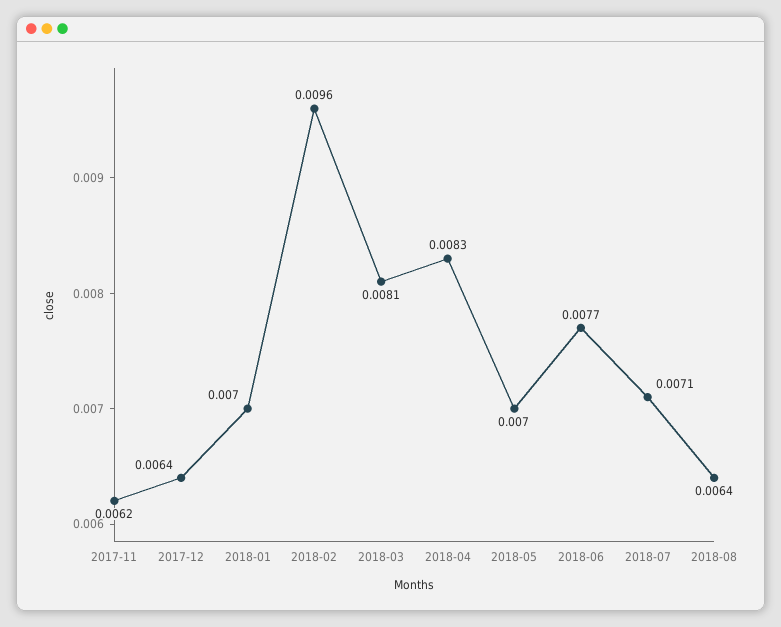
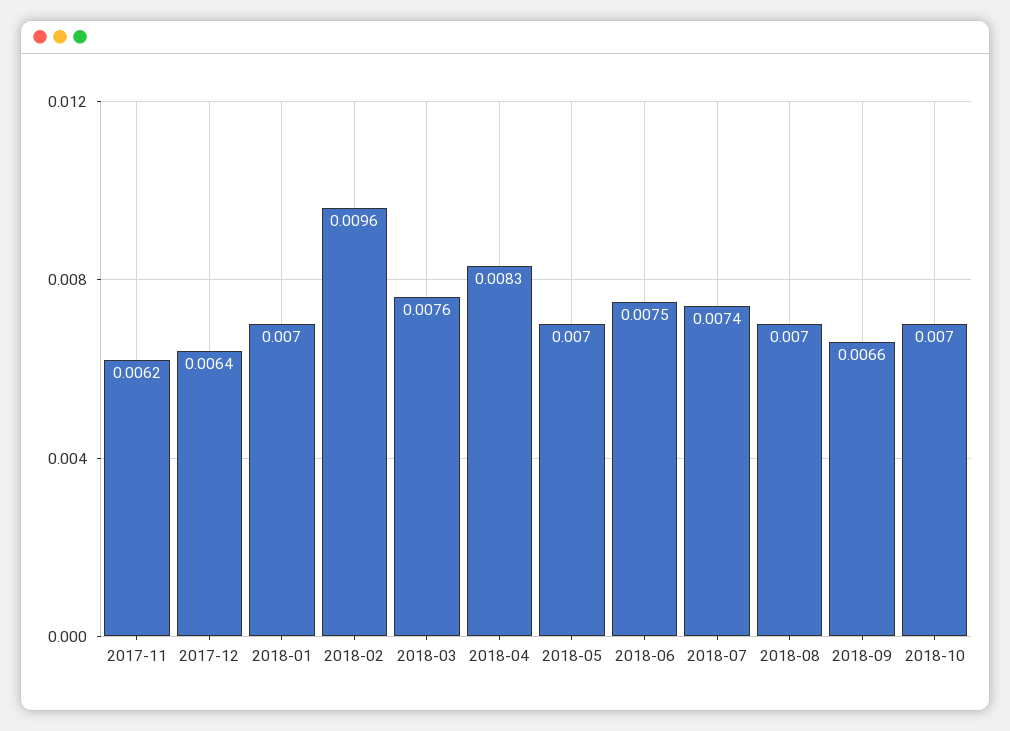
2018-03: 0.0081 -> 0.0076
2018-06: 0.0077 -> 0.0075
2018-07: 0.0071 -> 0.0074
2018-08: 0.0064 -> 0.007
2018-09: none -> 0.0066
2018-10: none -> 0.007

